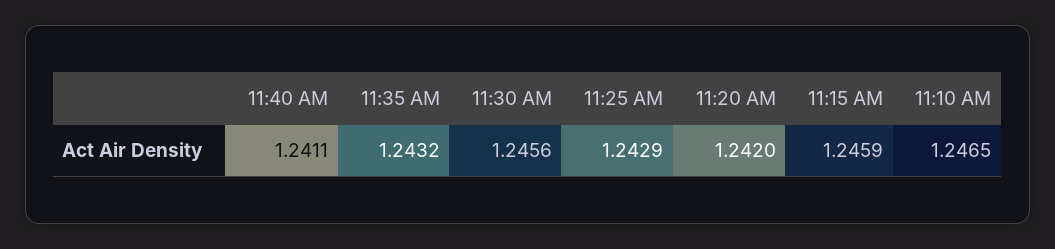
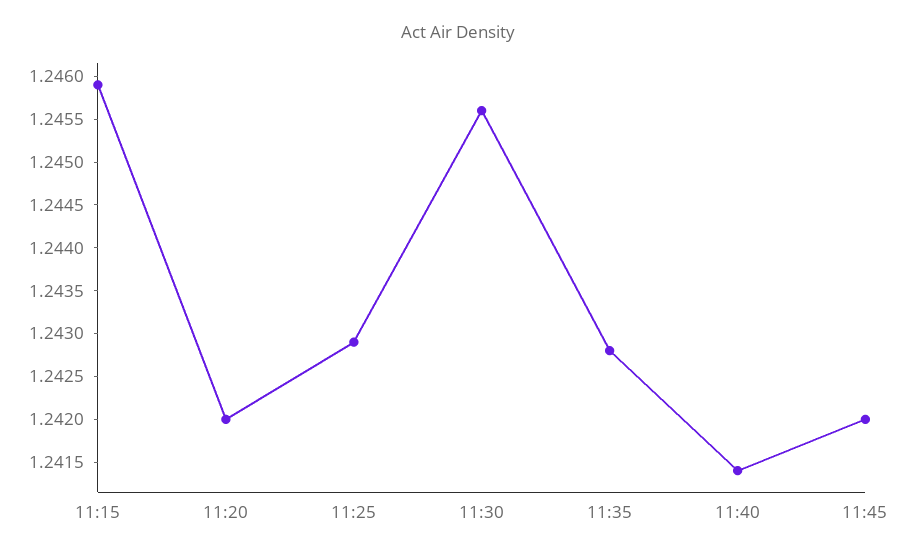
11:40 AM: 1.2411 -> 1.2414
11:35 AM: 1.2432 -> 1.2428
11:10 AM: 1.2465 -> none
11:45: none -> 1.242

